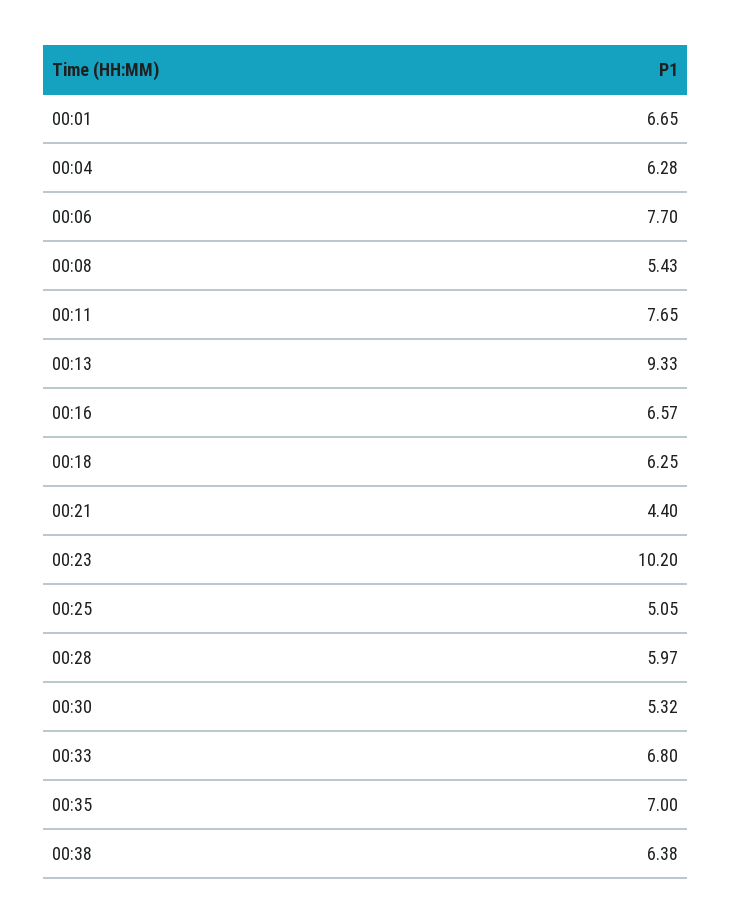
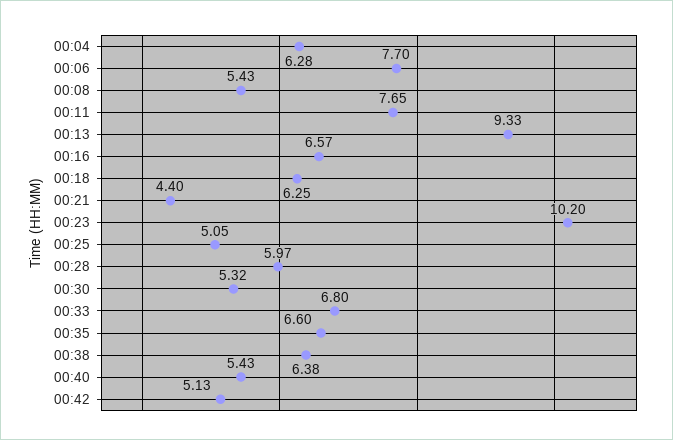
00:01: 6.65 -> none
00:35: 7 -> 6.6
00:40: none -> 5.43
00:42: none -> 5.13

